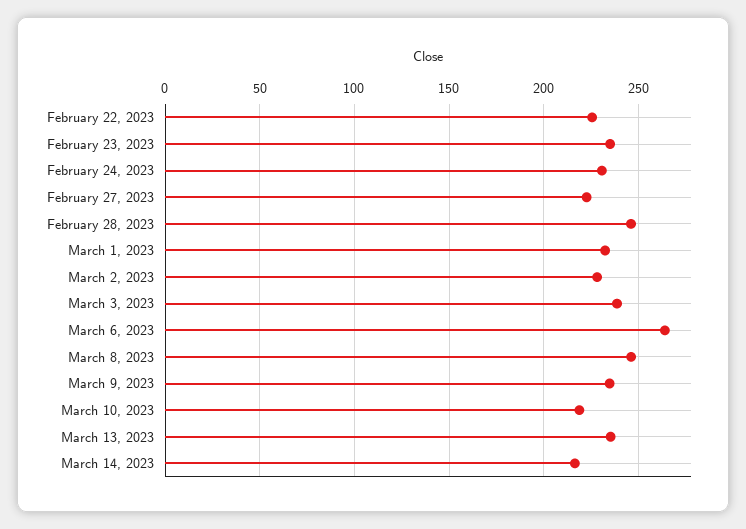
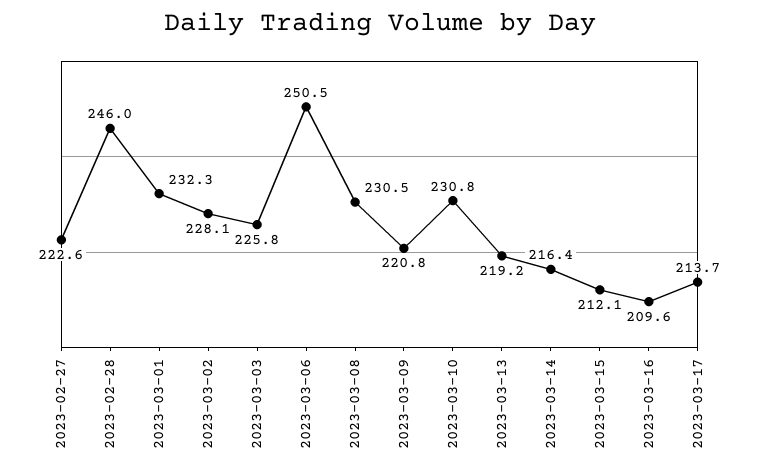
February 22, 2023: 225 -> none
February 23, 2023: 235 -> none
February 24, 2023: 230 -> none
March 3, 2023: 240 -> 225.8
March 6, 2023: 265 -> 250.5
March 8, 2023: 245 -> 230.5
March 9, 2023: 235 -> 220.8
March 10, 2023: 220 -> 230.8
March 13, 2023: 235 -> 219.2
2023-03-15: none -> 212.1
2023-03-16: none -> 209.6
2023-03-17: none -> 213.7

